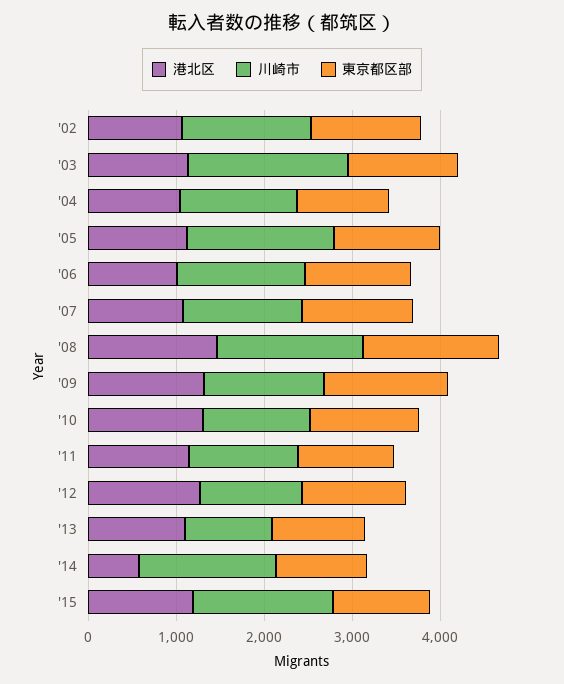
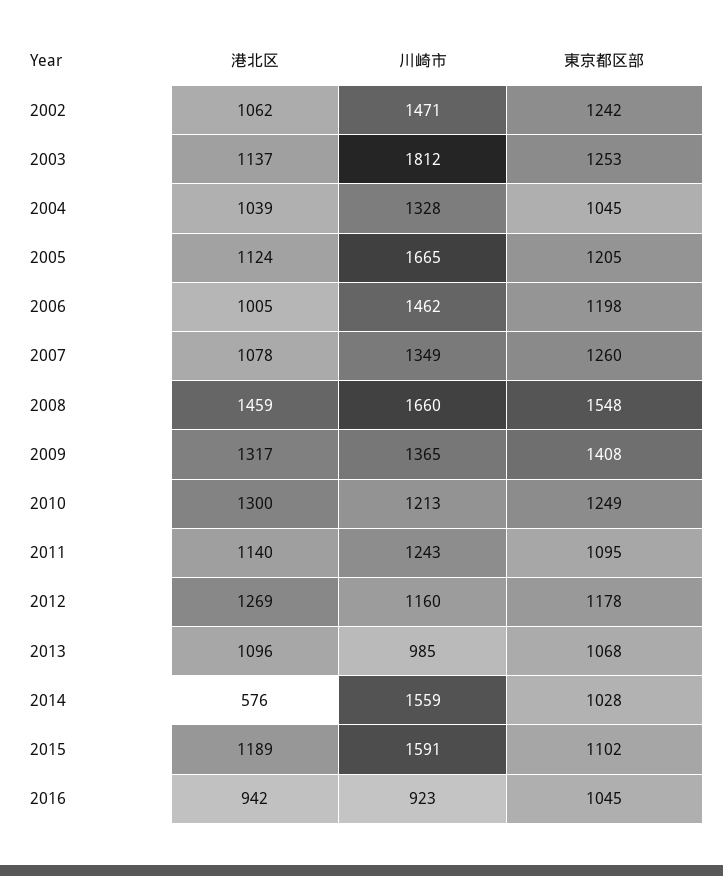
港北区, 2016: none -> 942
川崎市, 2016: none -> 923
東京都区部, 2016: none -> 1045

